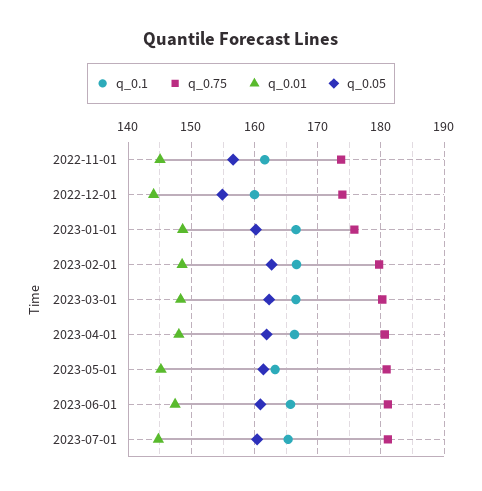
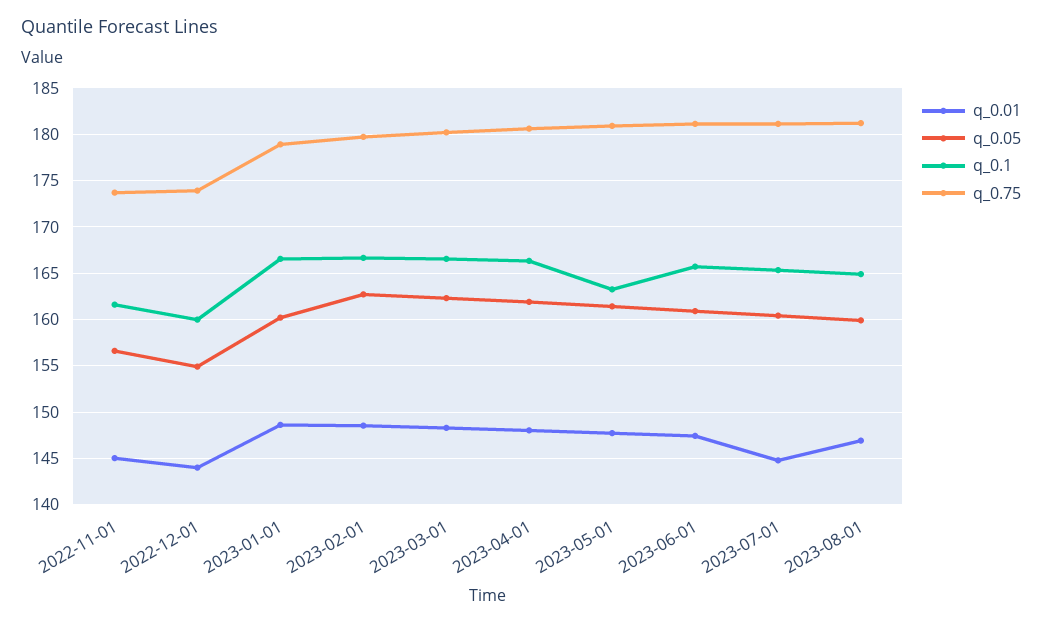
q_0.75, 2023-01-01: 176 -> 179
q_0.01, 2023-05-01: 145 -> 148
q_0.01, 2023-08-01: none -> 147
q_0.05, 2023-08-01: none -> 160
q_0.1, 2023-08-01: none -> 165
q_0.75, 2023-08-01: none -> 181

